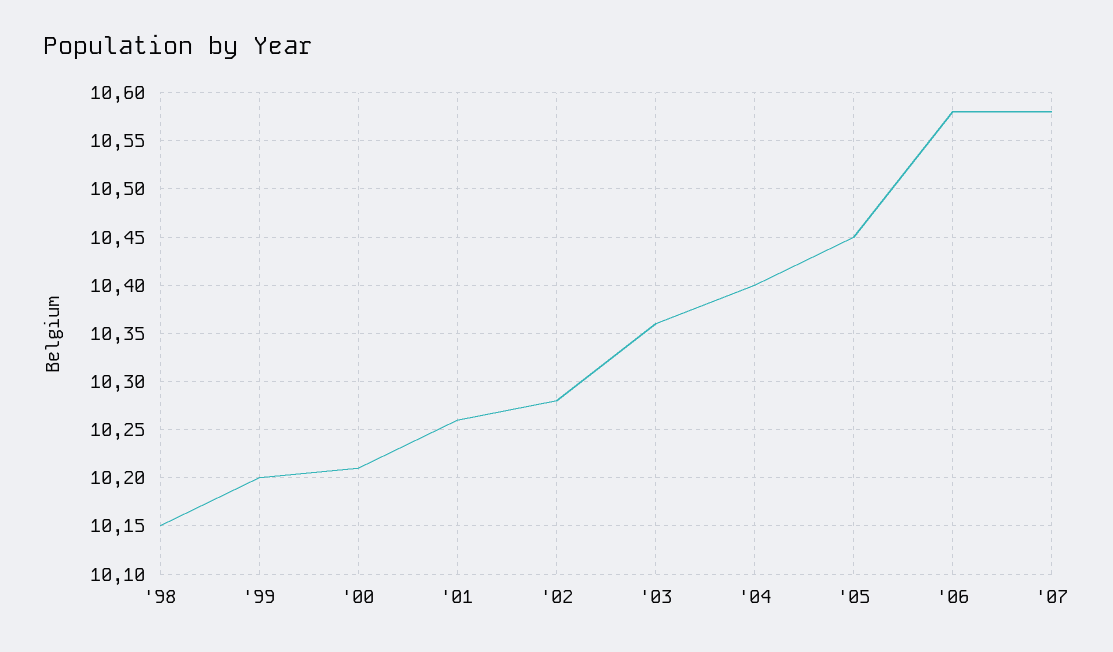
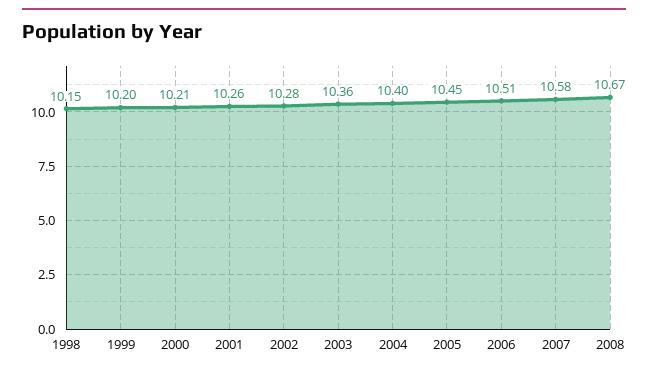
'06: 10.58 -> 10.51
2008: none -> 10.67

